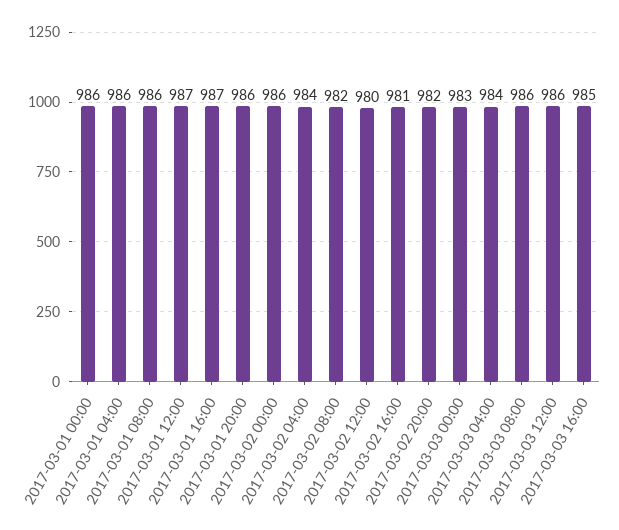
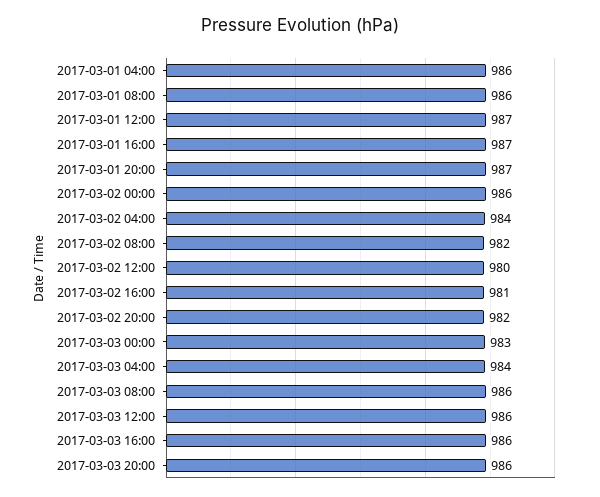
2017-03-01 00:00: 986 -> none
2017-03-01 20:00: 986 -> 987
2017-03-03 16:00: 985 -> 986
2017-03-03 20:00: none -> 986

